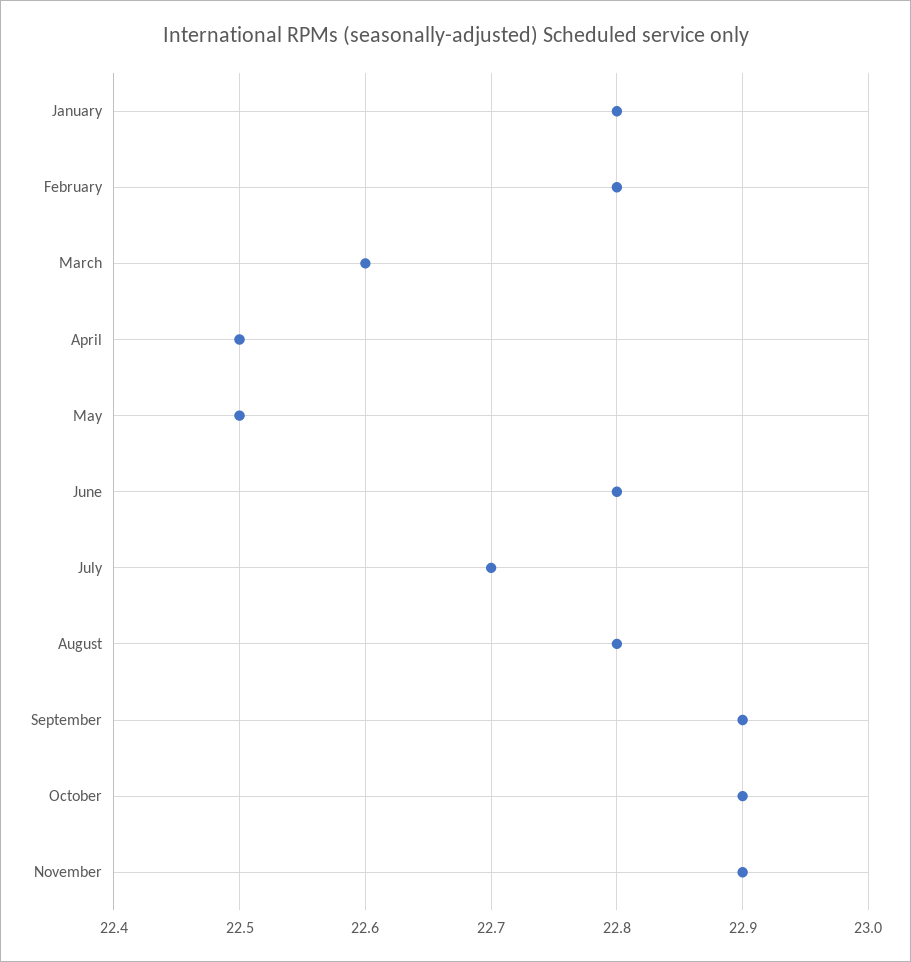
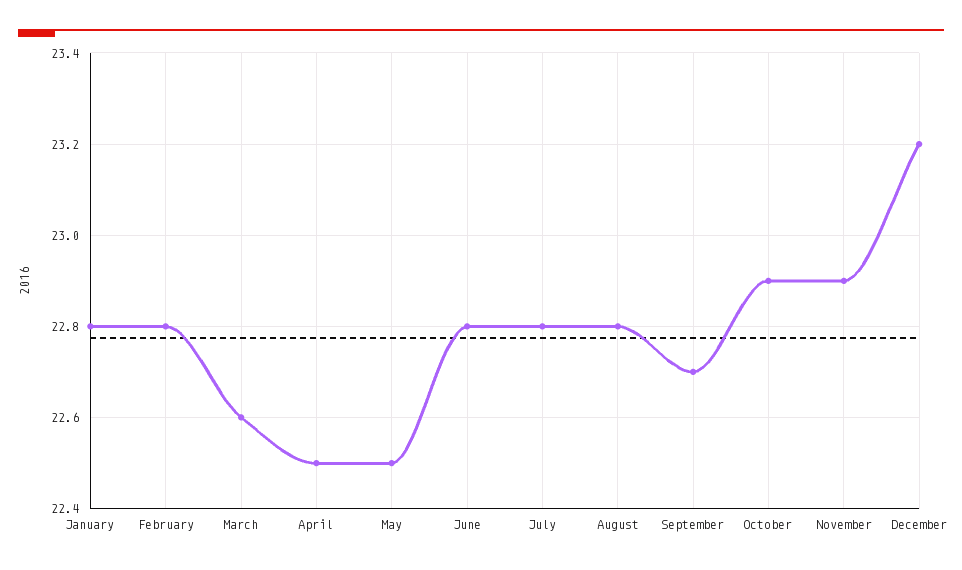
July: 22.7 -> 22.8
September: 22.9 -> 22.7
December: none -> 23.2

